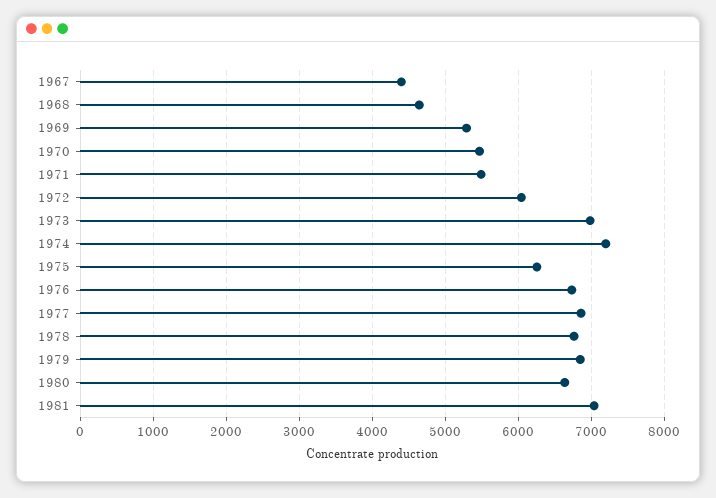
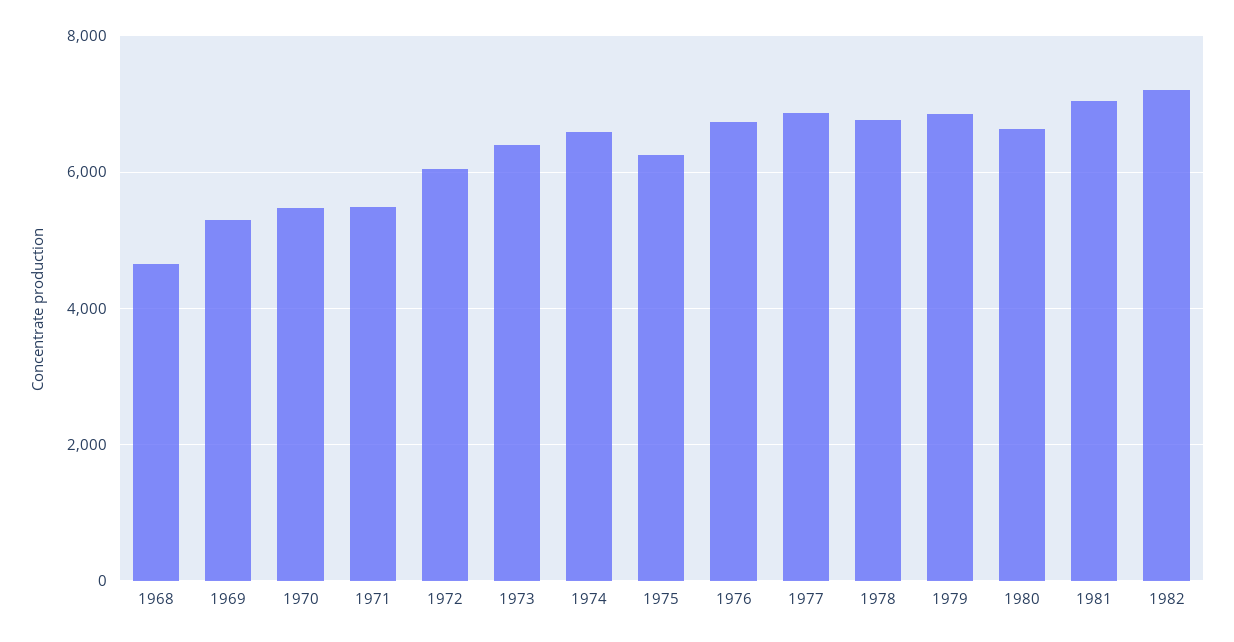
1967: 4400 -> none
1973: 7000 -> 6400
1974: 7200 -> 6600
1982: none -> 7200

